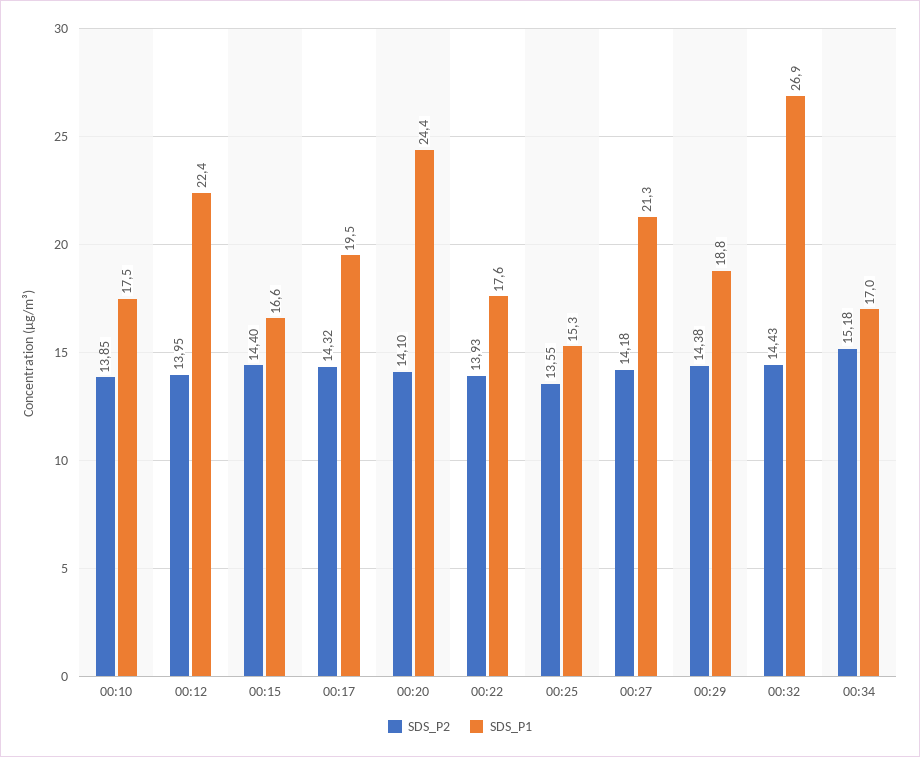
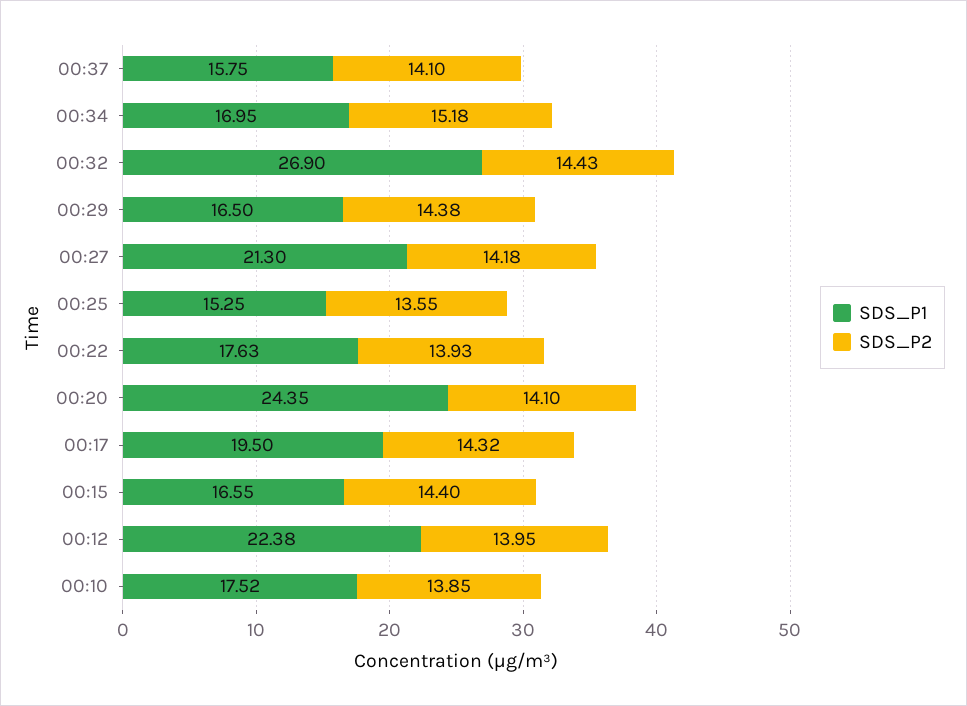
SDS_P1, 00:29: 18.8 -> 16.5
SDS_P1, 00:37: none -> 15.75
SDS_P2, 00:37: none -> 14.1

